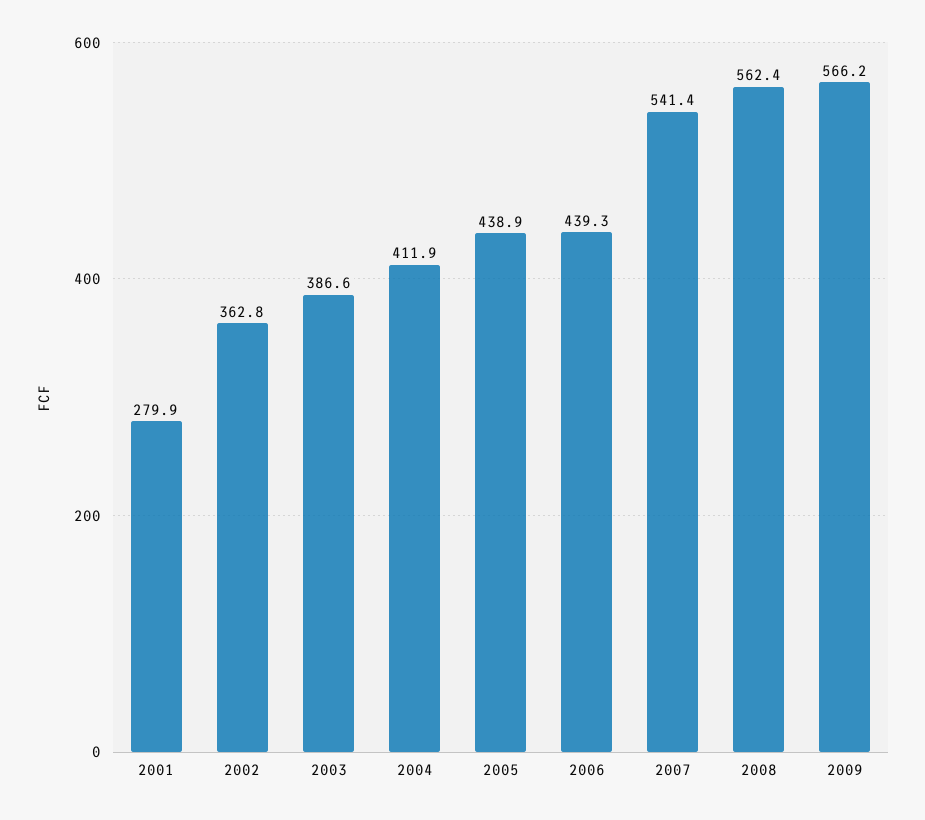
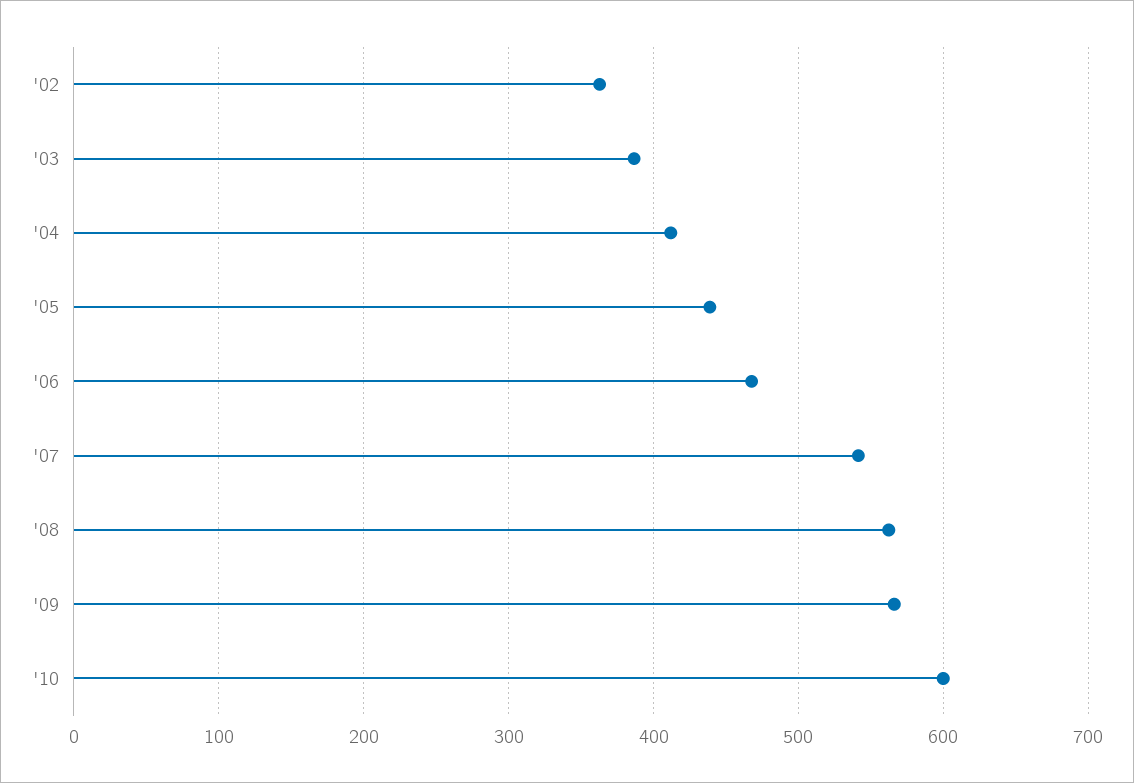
2001: 279.9 -> none
2006: 439.3 -> 470
'10: none -> 600

